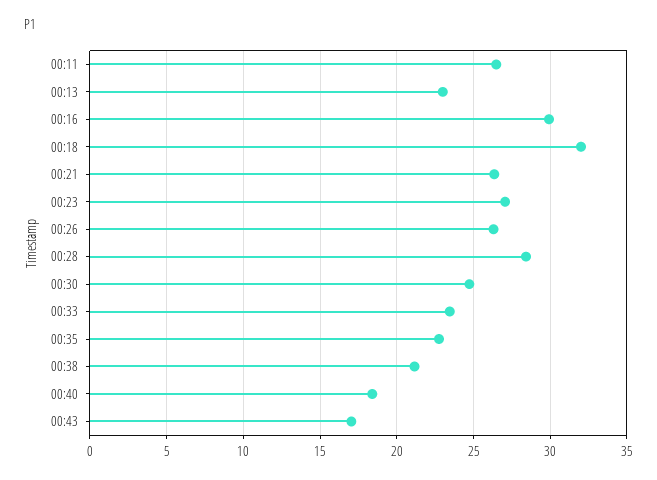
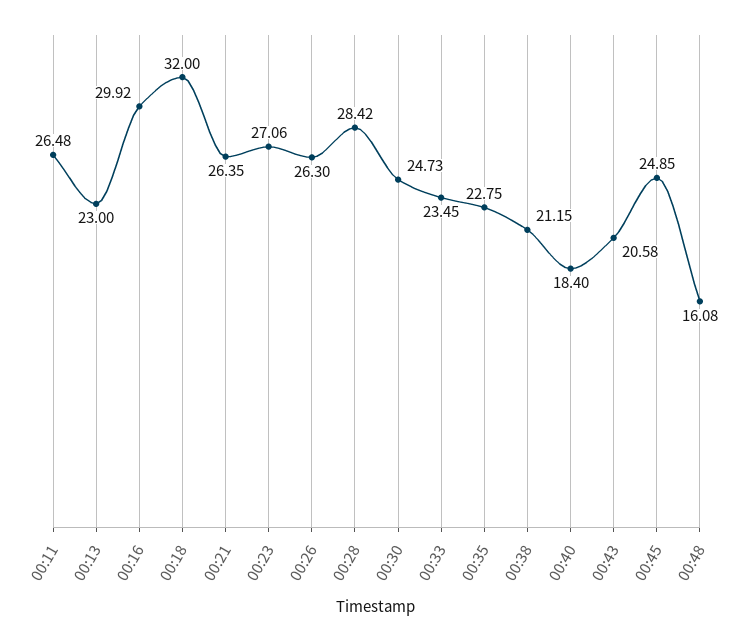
00:43: 17 -> 20.58
00:45: none -> 24.85
00:48: none -> 16.08

